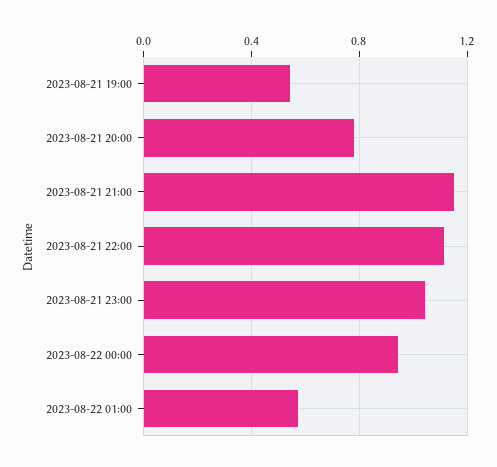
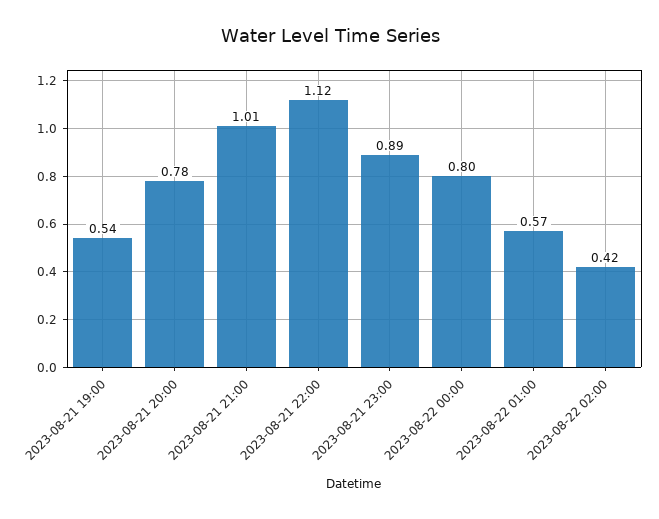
2023-08-21 21:00: 1.15 -> 1.01
2023-08-21 23:00: 1.05 -> 0.89
2023-08-22 00:00: 0.95 -> 0.8
2023-08-22 02:00: none -> 0.42

